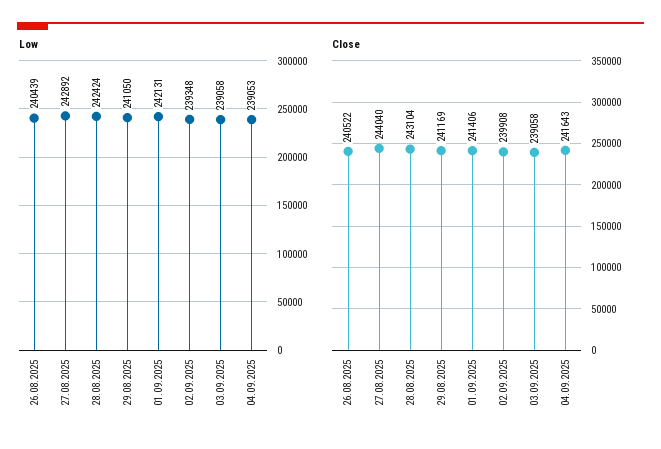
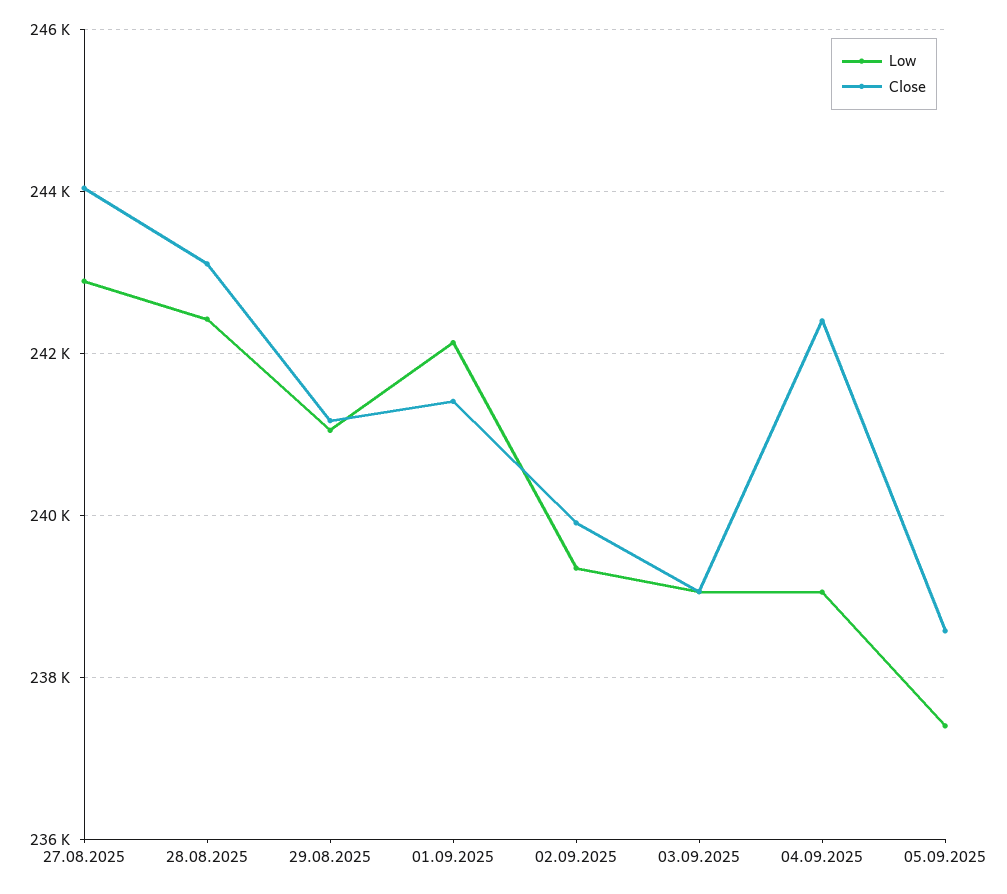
Low, 26.08.2025: 240439 -> none
Close, 26.08.2025: 240522 -> none
Close, 04.09.2025: 241643 -> 242400
Low, 05.09.2025: none -> 237400
Close, 05.09.2025: none -> 238600

